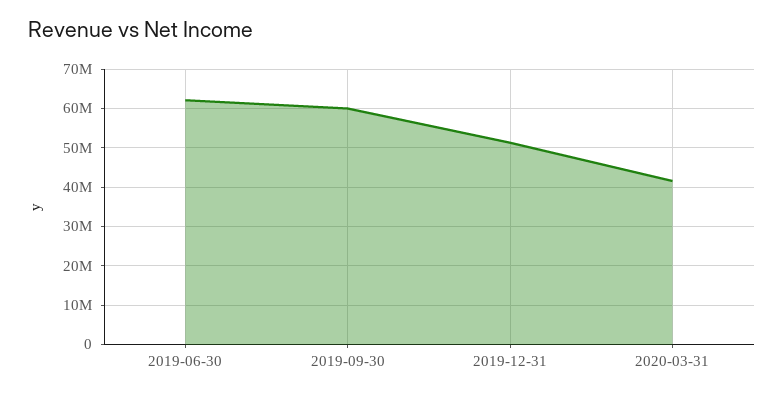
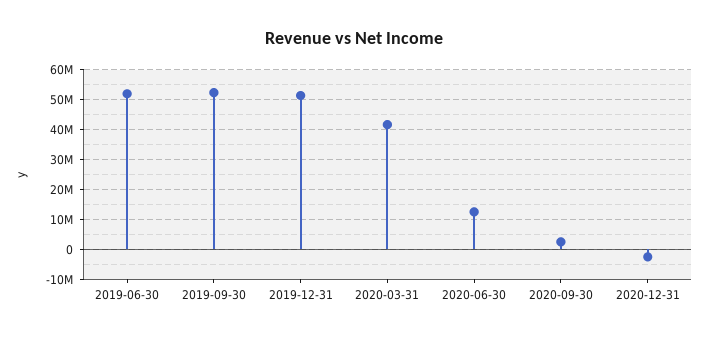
2019-06-30: 62000000 -> 52500000
2019-09-30: 60000000 -> 52500000
2020-06-30: none -> 12500000
2020-09-30: none -> 2500000
2020-12-31: none -> -2500000

